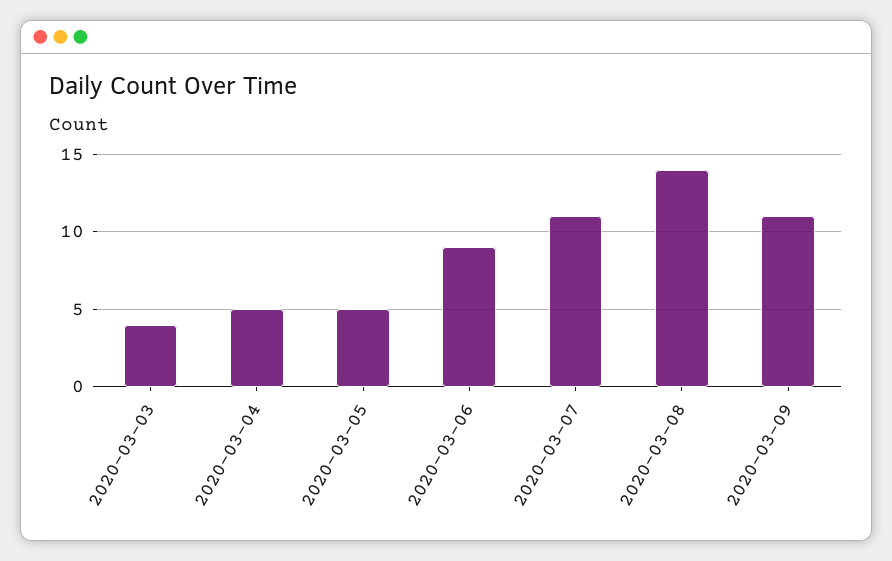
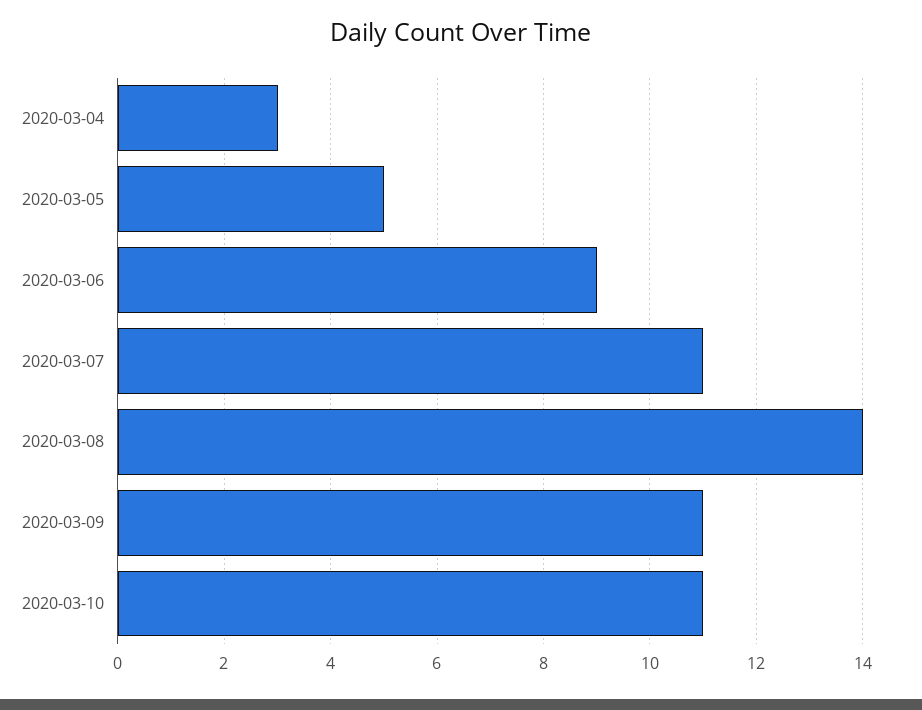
2020-03-03: 4 -> none
2020-03-04: 5 -> 3
2020-03-10: none -> 11

